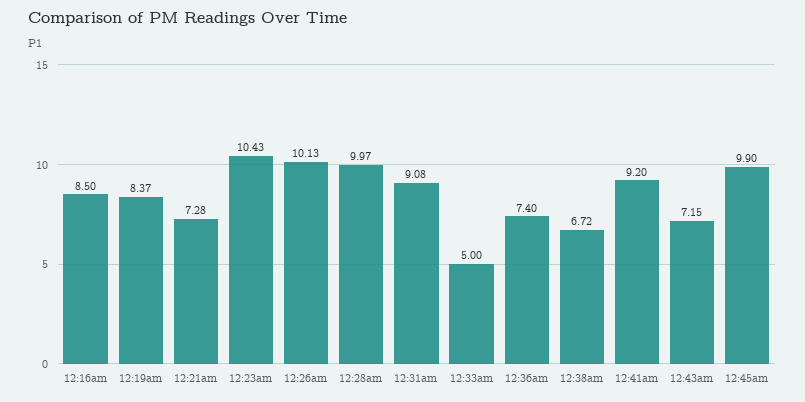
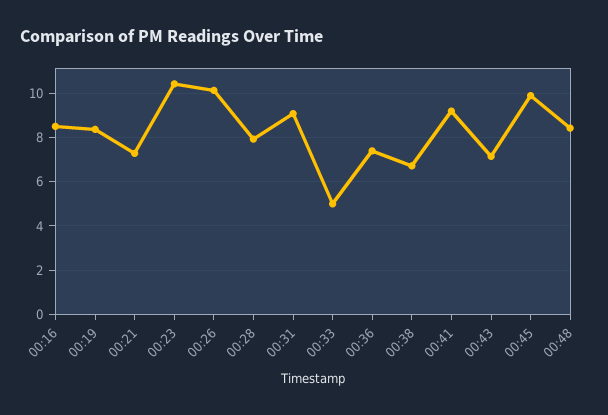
12:28am: 9.97 -> 8
00:48: none -> 8.5

